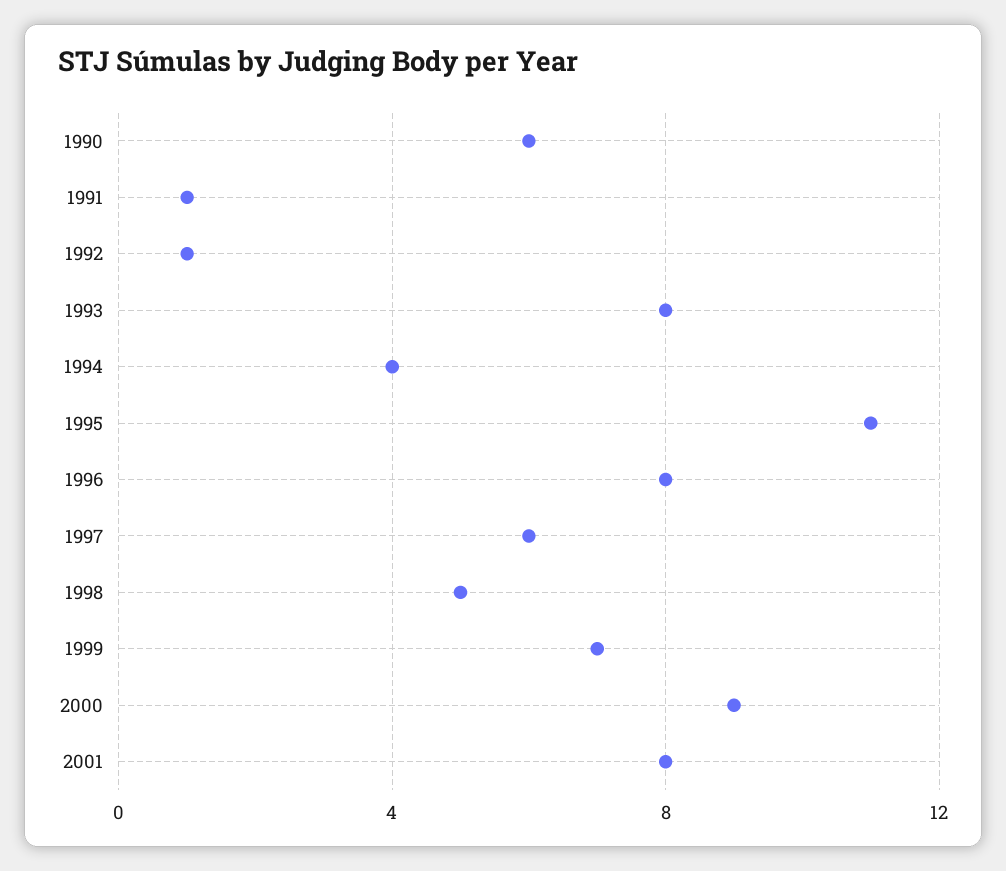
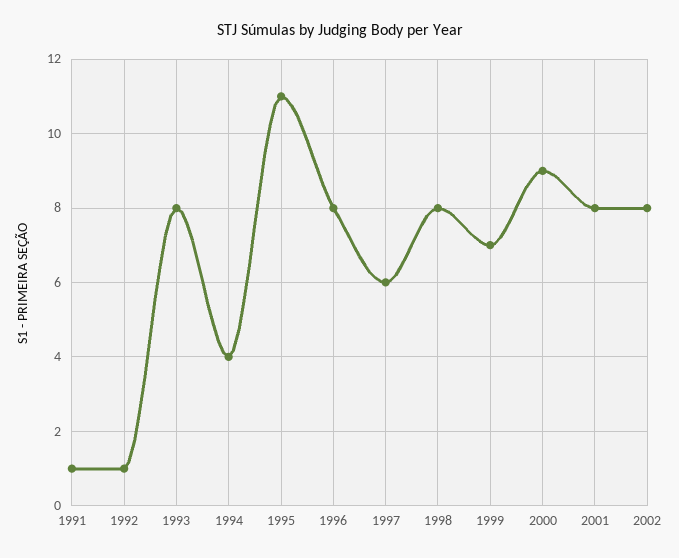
1990: 6 -> none
1998: 5 -> 8
2002: none -> 8

